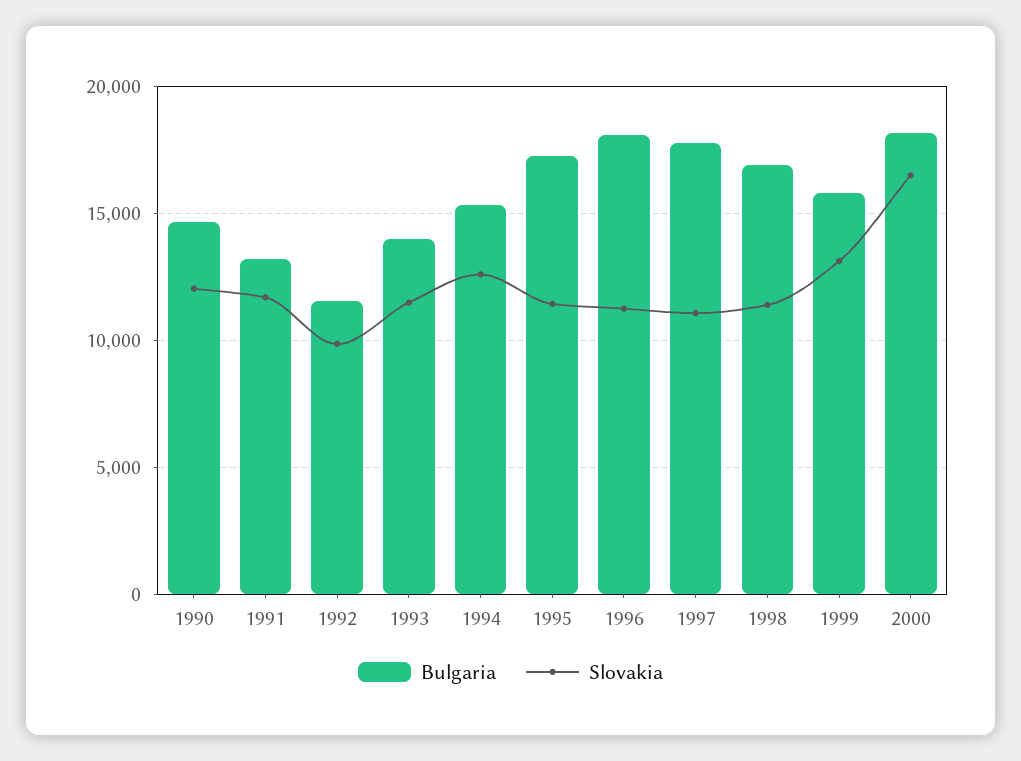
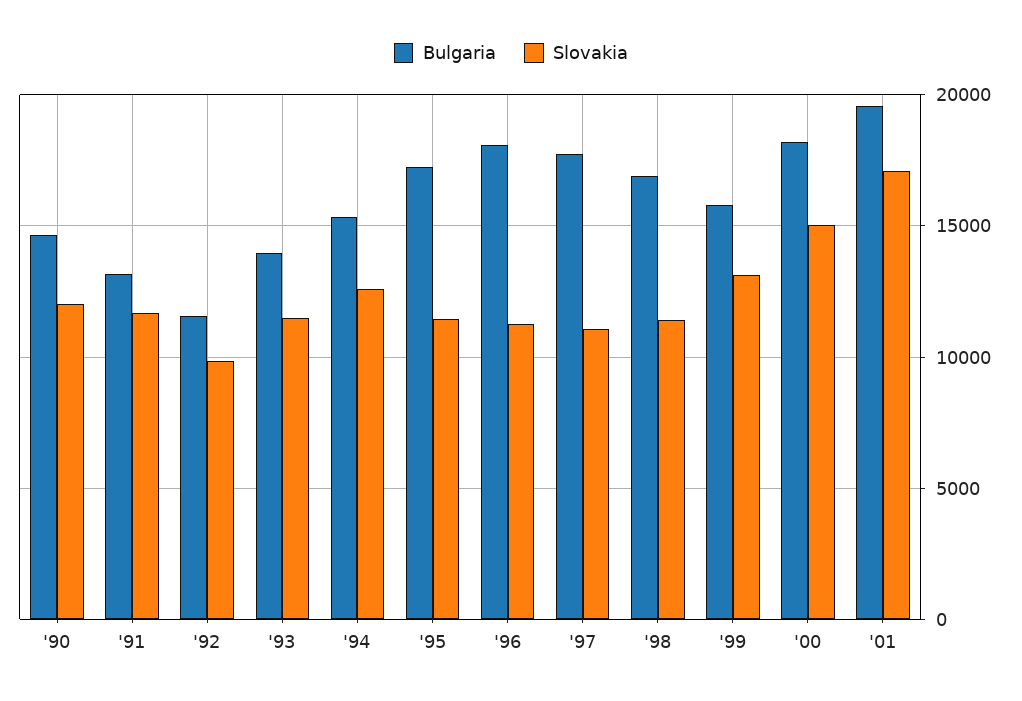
Slovakia, 2000: 16500 -> 15000
Bulgaria, '01: none -> 19500
Slovakia, '01: none -> 17000

